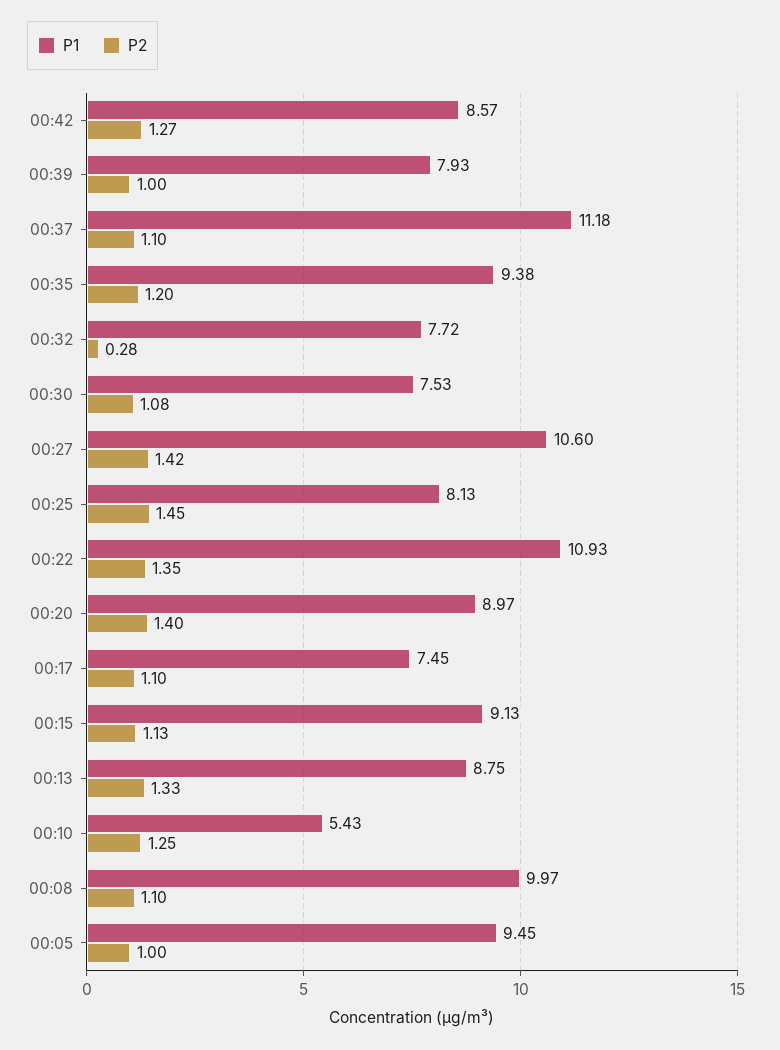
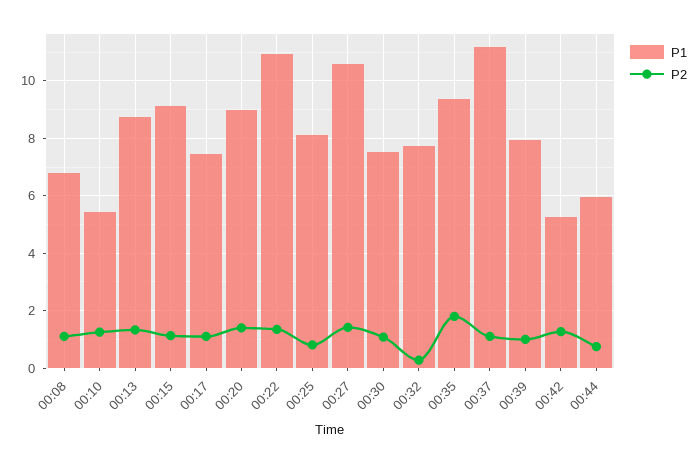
P1, 00:42: 8.57 -> 5.25
P2, 00:35: 1.2 -> 1.75
P2, 00:25: 1.45 -> 0.75
P1, 00:08: 9.97 -> 6.75
P1, 00:05: 9.45 -> none
P2, 00:05: 1 -> none
P1, 00:44: none -> 6
P2, 00:44: none -> 0.75

